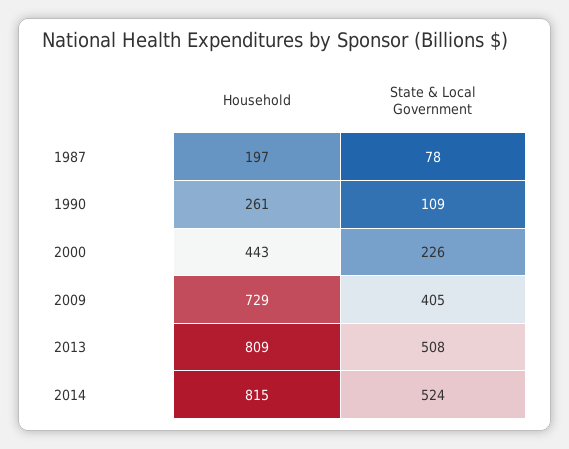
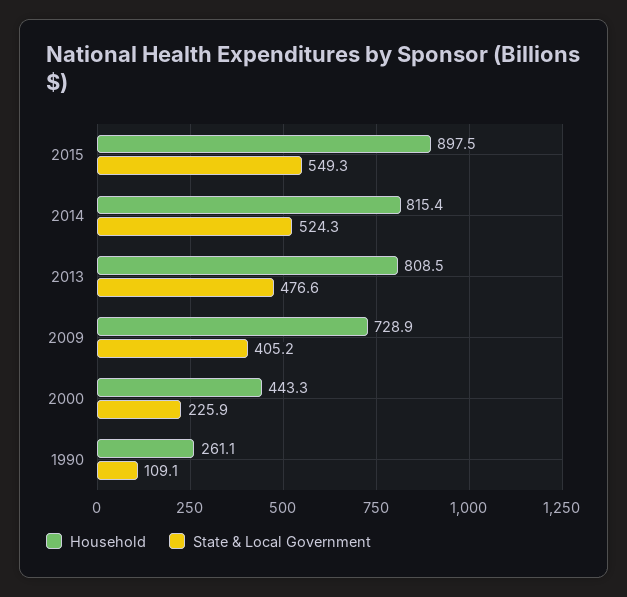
Household, 1987: 197 -> none
State & Local Government, 1987: 78 -> none
State & Local Government, 2013: 508 -> 476.6
Household, 2015: none -> 897.5
State & Local Government, 2015: none -> 549.3

